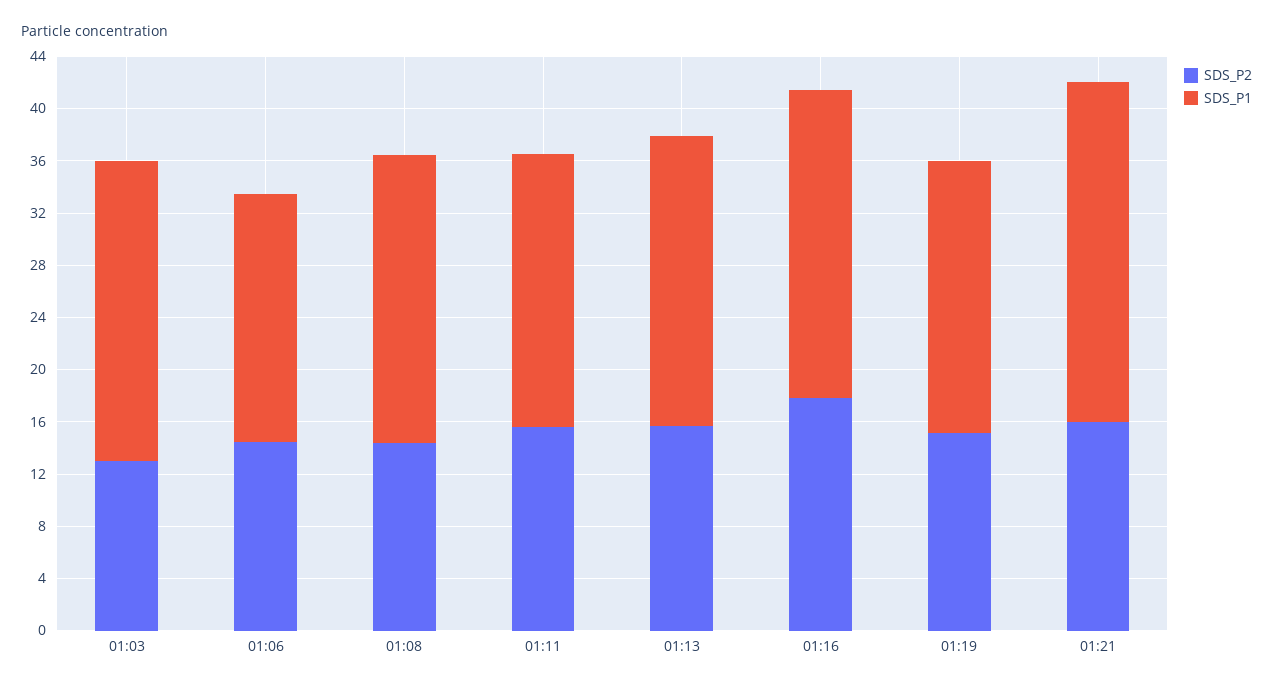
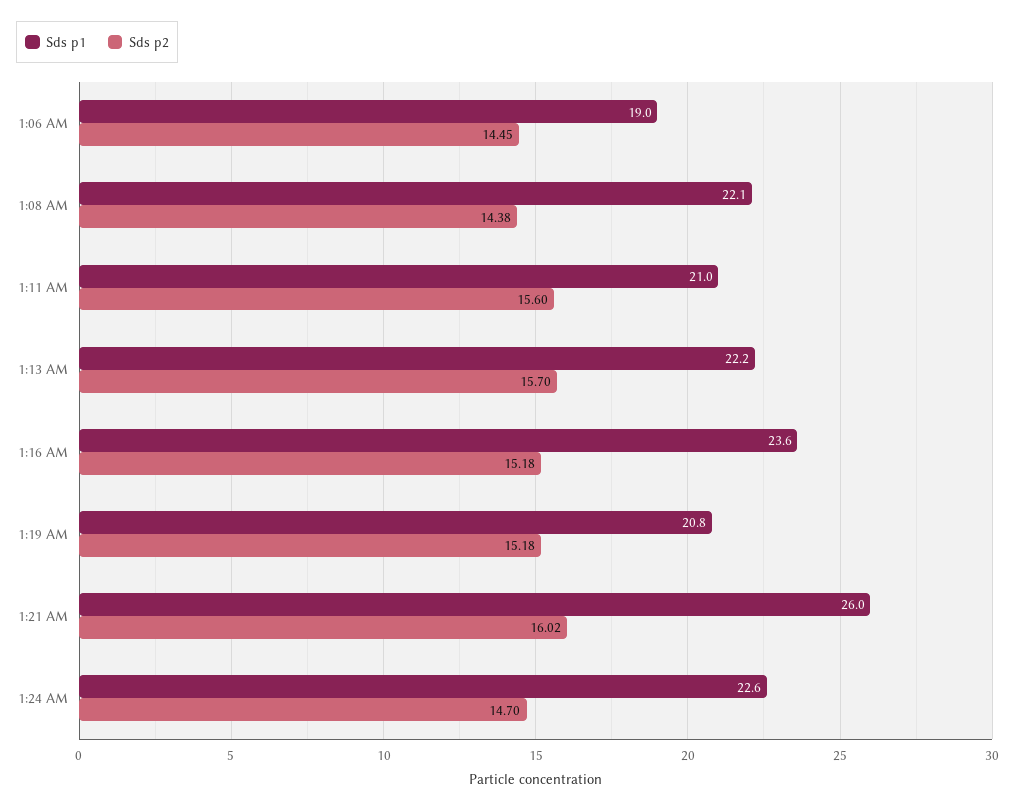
SDS_P2, 01:03: 13 -> none
SDS_P1, 01:03: 23 -> none
SDS_P2, 01:16: 18 -> 15.18
SDS_P1, 1:24 AM: none -> 22.6
SDS_P2, 1:24 AM: none -> 14.7

